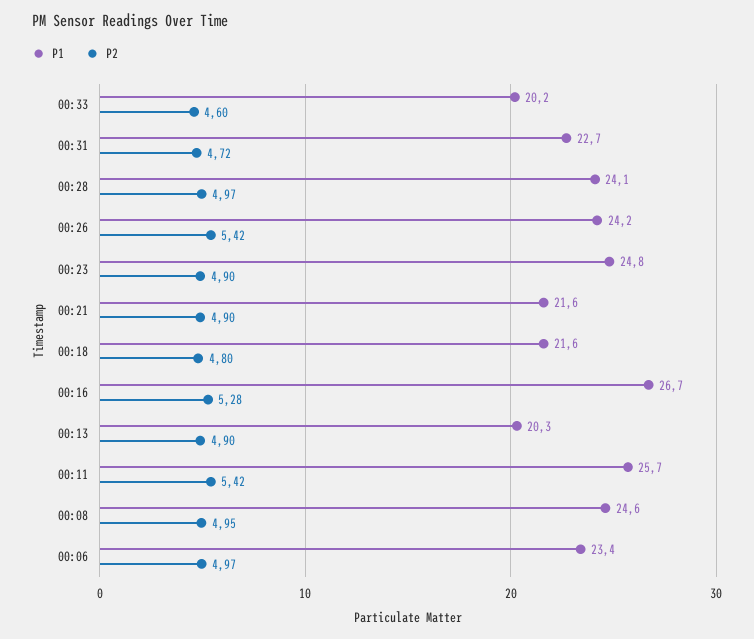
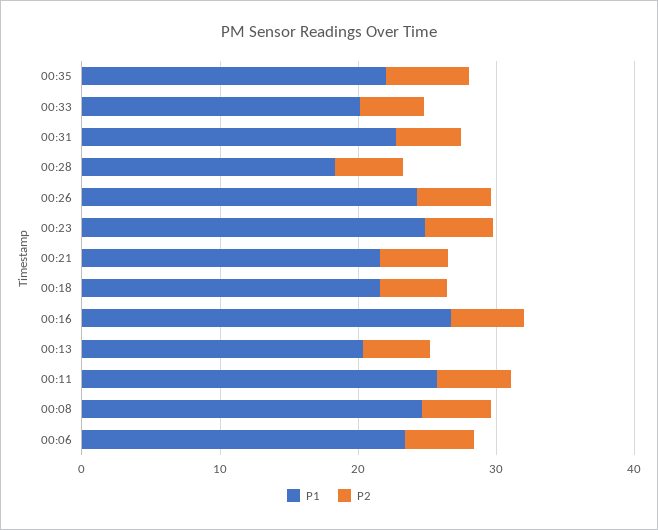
P1, 00:28: 24.1 -> 18
P1, 00:35: none -> 22
P2, 00:35: none -> 6

